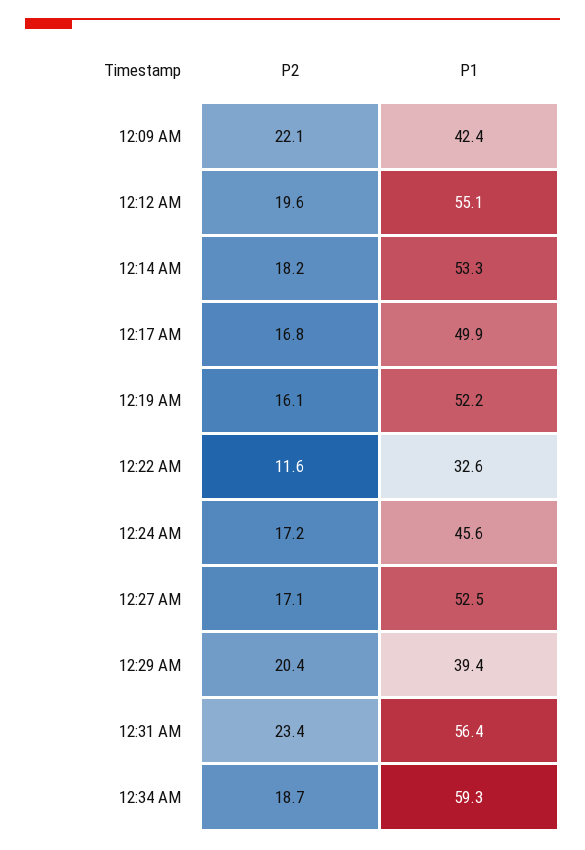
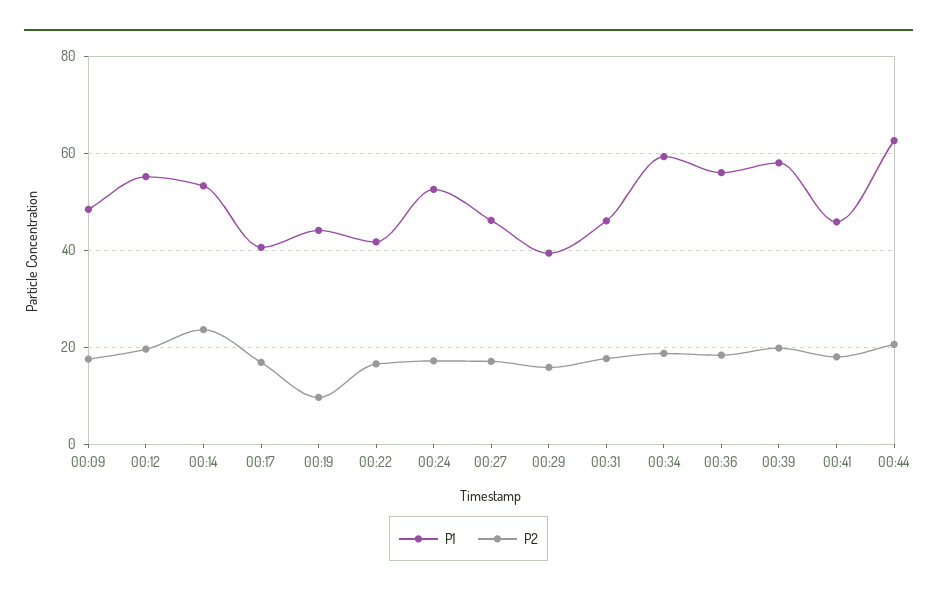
P2, 12:09 AM: 22.1 -> 18
P1, 12:09 AM: 42.4 -> 48
P2, 12:14 AM: 18.2 -> 24
P1, 12:17 AM: 49.9 -> 40
P2, 12:19 AM: 16.1 -> 10
P1, 12:19 AM: 52.2 -> 44
P2, 12:22 AM: 11.6 -> 16
P1, 12:22 AM: 32.6 -> 42
P1, 12:24 AM: 45.6 -> 52
P1, 12:27 AM: 52.5 -> 46
P2, 12:29 AM: 20.4 -> 16
P2, 12:31 AM: 23.4 -> 18
P1, 12:31 AM: 56.4 -> 46
P1, 00:36: none -> 56
P2, 00:36: none -> 18
P1, 00:39: none -> 58
P2, 00:39: none -> 20
P1, 00:41: none -> 46
P2, 00:41: none -> 18
P1, 00:44: none -> 62
P2, 00:44: none -> 20

